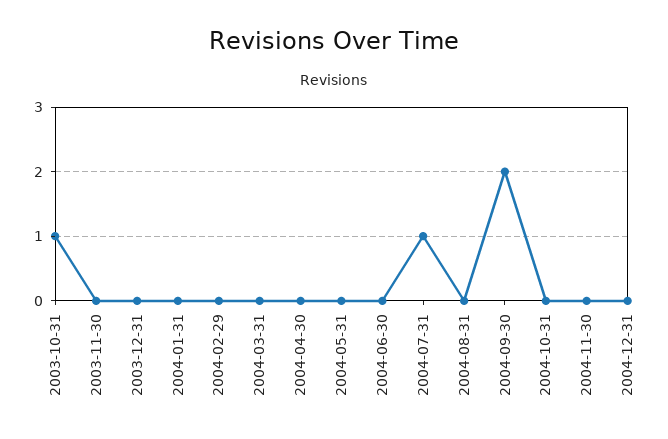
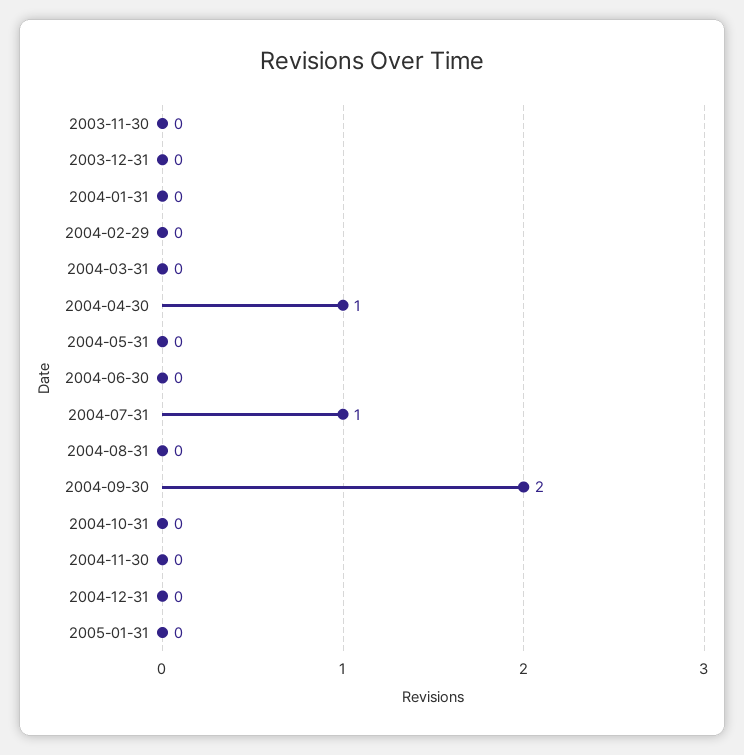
2003-10-31: 1 -> none
2004-04-30: 0 -> 1
2005-01-31: none -> 0

